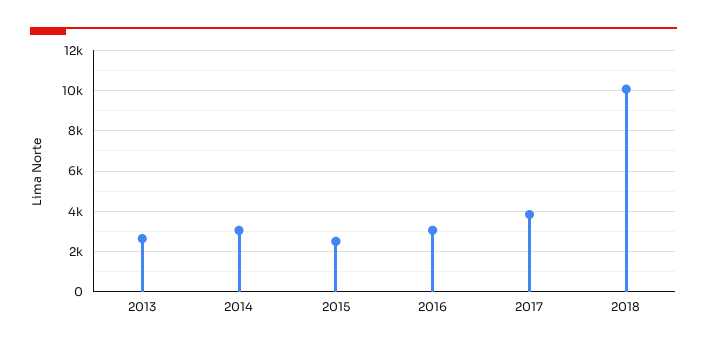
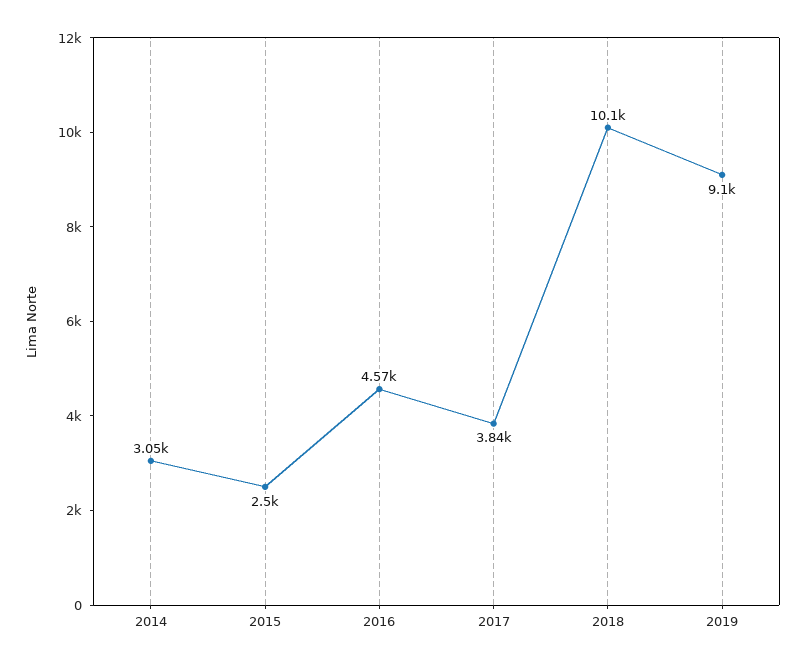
2013: 2500 -> none
2016: 3000 -> 4570
2019: none -> 9100

